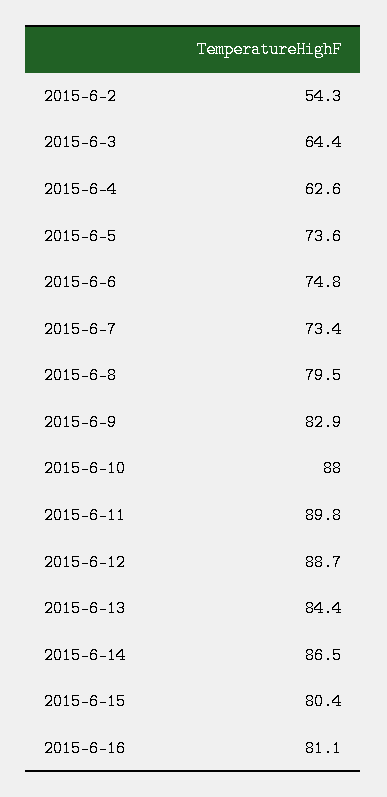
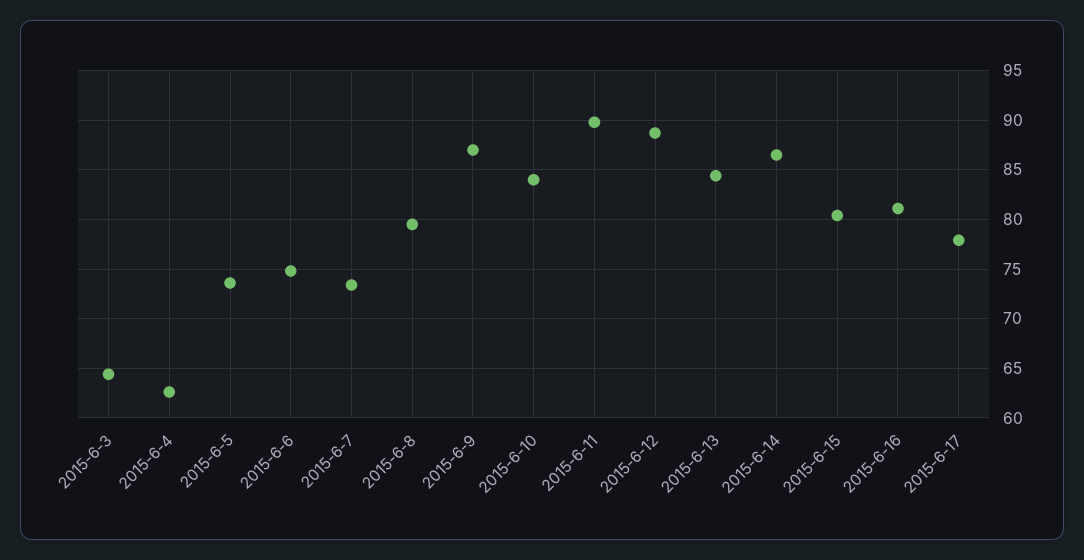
2015-6-2: 54.3 -> none
2015-6-9: 82.9 -> 87
2015-6-10: 88 -> 84
2015-6-17: none -> 78

